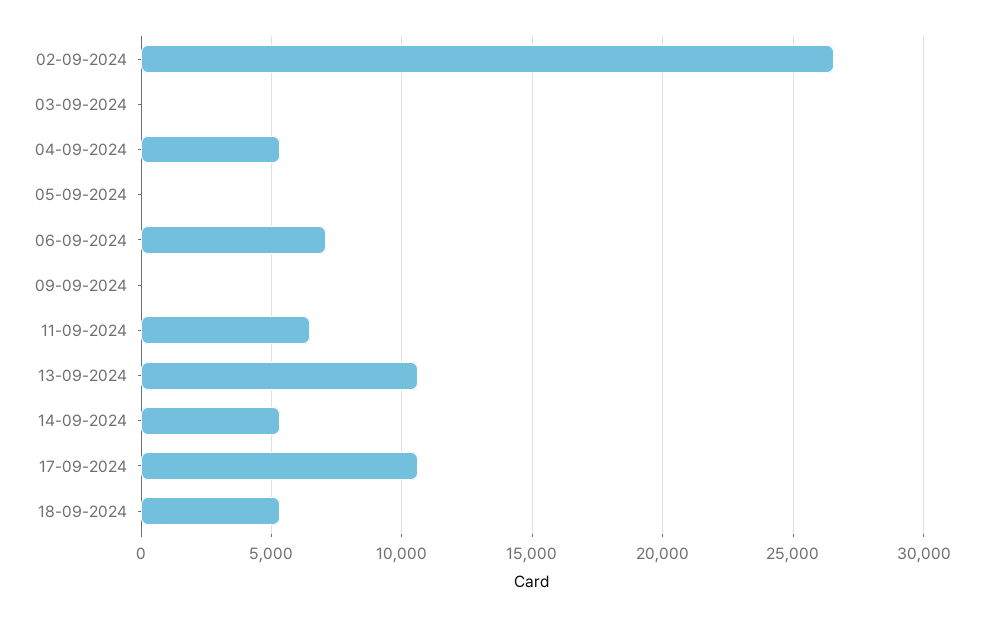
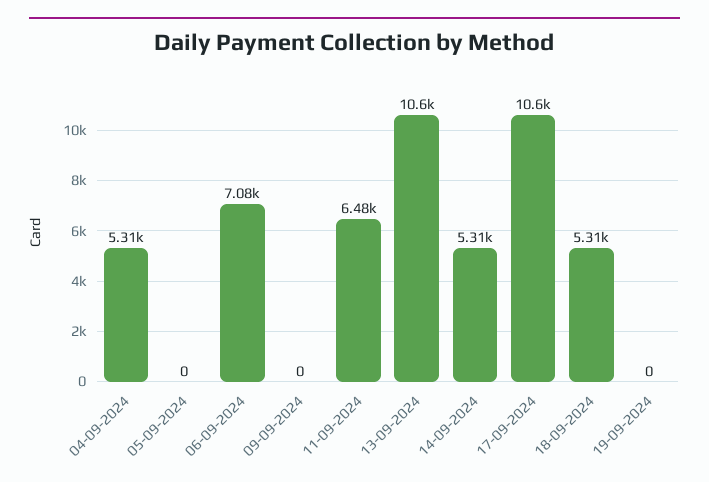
02-09-2024: 26500 -> none
03-09-2024: 0 -> none
19-09-2024: none -> 0

